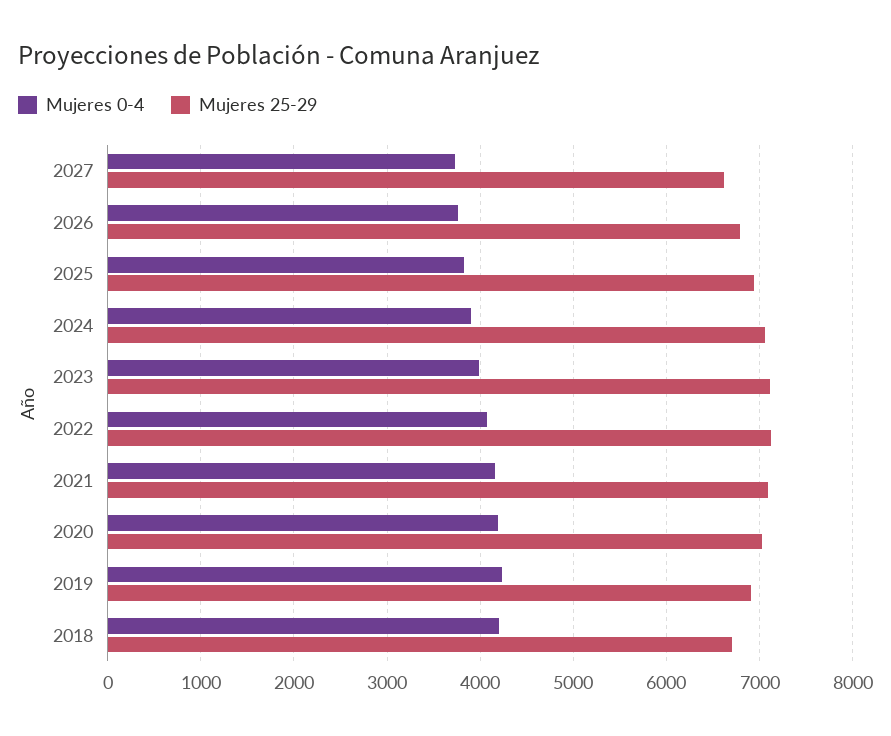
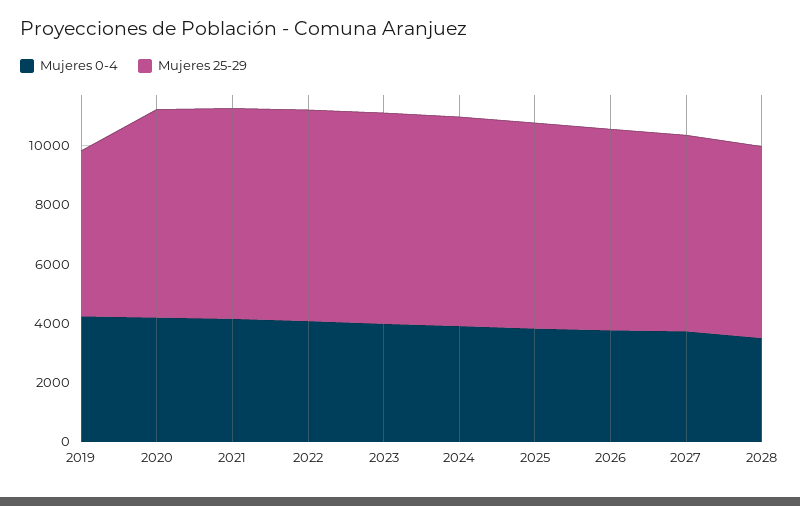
Mujeres 25-29, 2019: 6900 -> 5500
Mujeres 0-4, 2018: 4200 -> none
Mujeres 25-29, 2018: 6700 -> none
Mujeres 0-4, 2028: none -> 3500
Mujeres 25-29, 2028: none -> 6500

